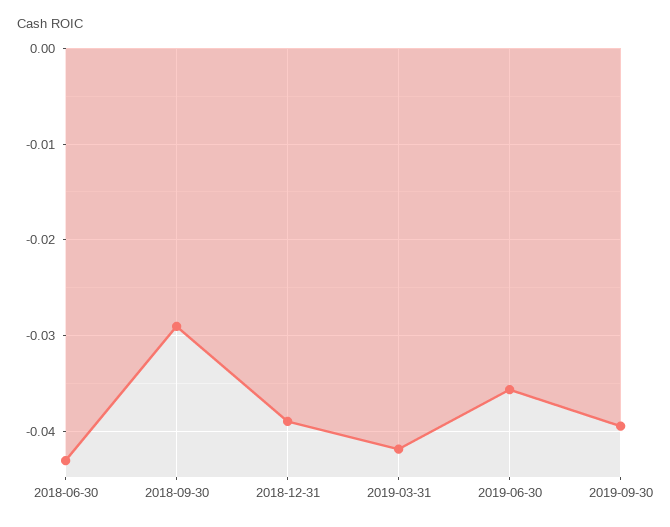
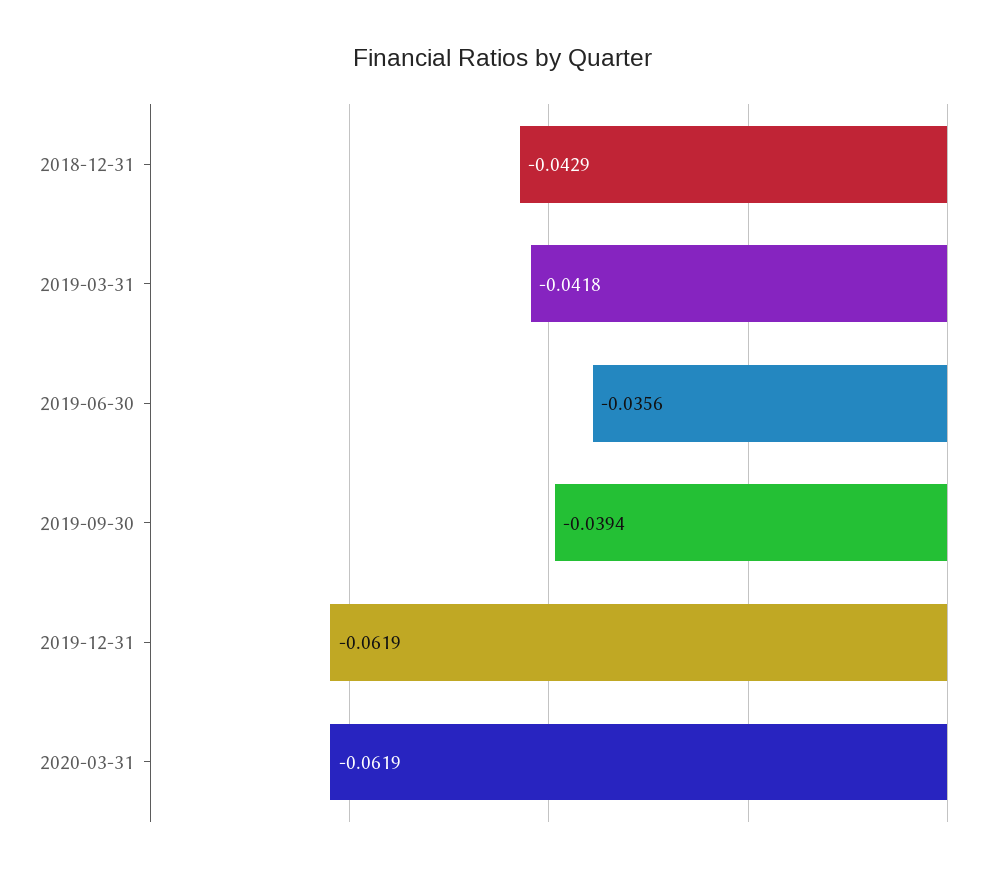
2018-06-30: -0.043 -> none
2018-09-30: -0.029 -> none
2018-12-31: -0.039 -> -0.0429
2019-12-31: none -> -0.0619
2020-03-31: none -> -0.0619

